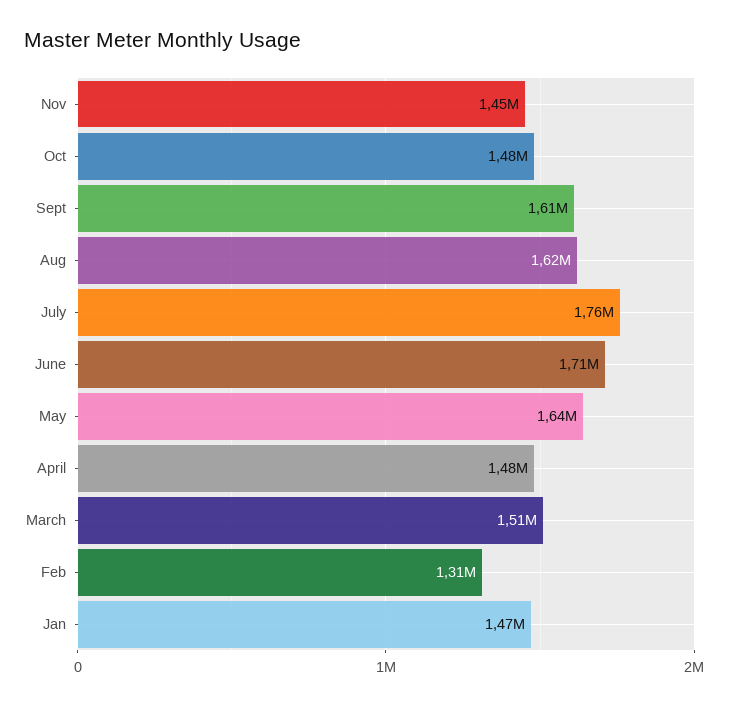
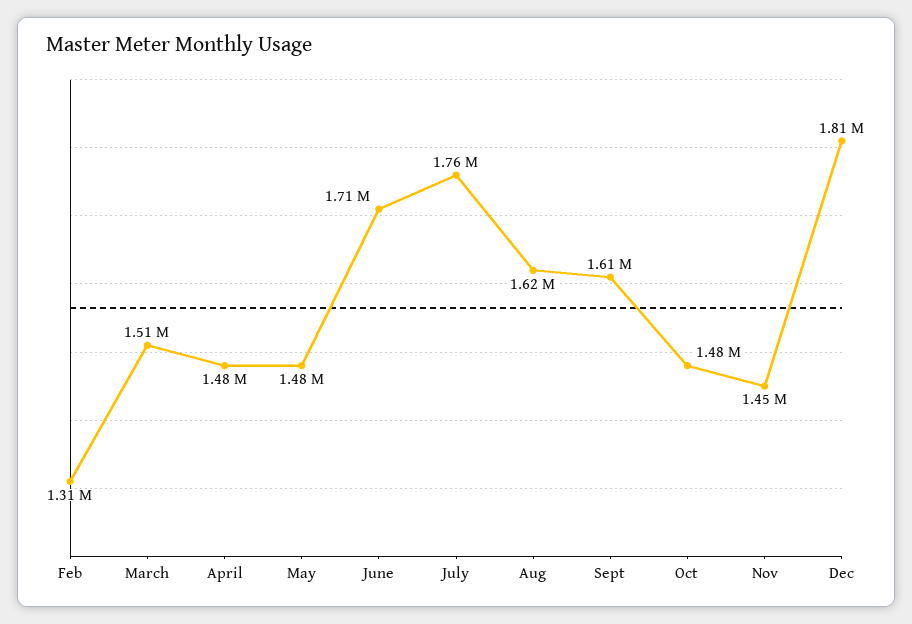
May: 1640000 -> 1480000
Jan: 1470000 -> none
Dec: none -> 1810000

